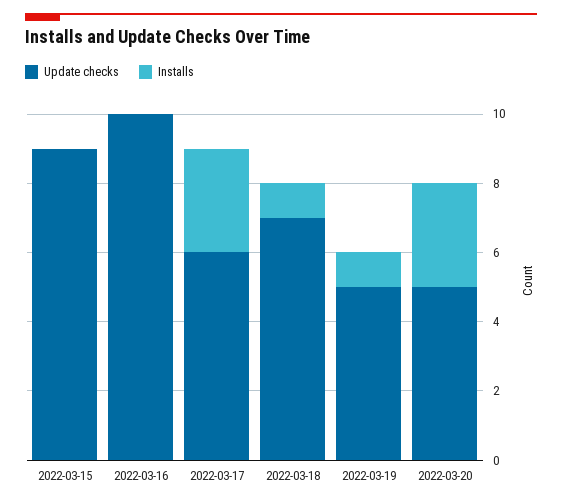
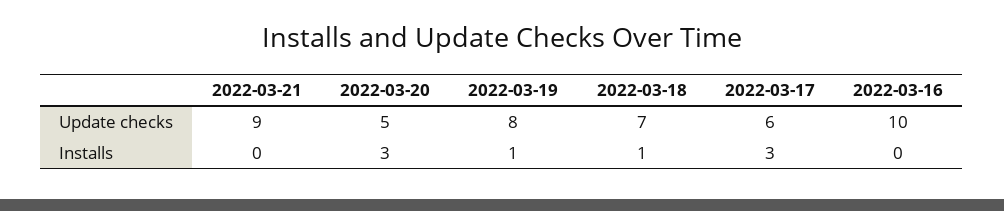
Update checks, 2022-03-15: 9 -> none
Installs, 2022-03-15: 0 -> none
Update checks, 2022-03-19: 5 -> 8
Update checks, 2022-03-21: none -> 9
Installs, 2022-03-21: none -> 0

